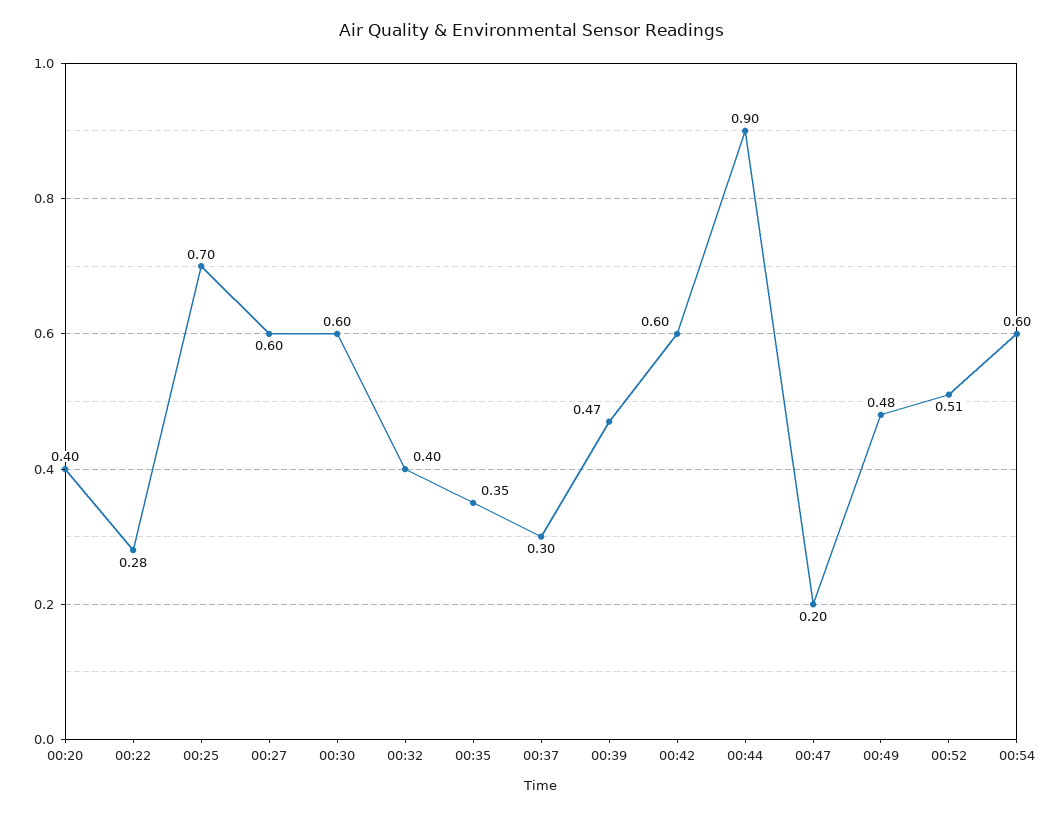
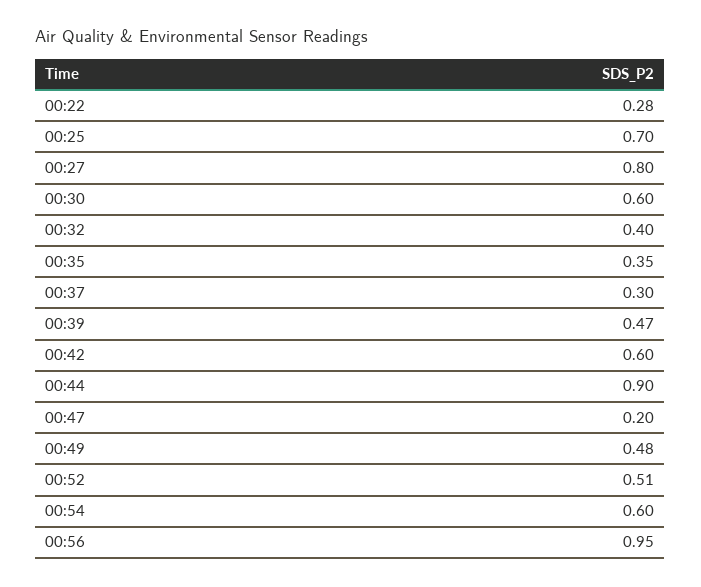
00:20: 0.4 -> none
00:27: 0.6 -> 0.8
00:56: none -> 0.95

